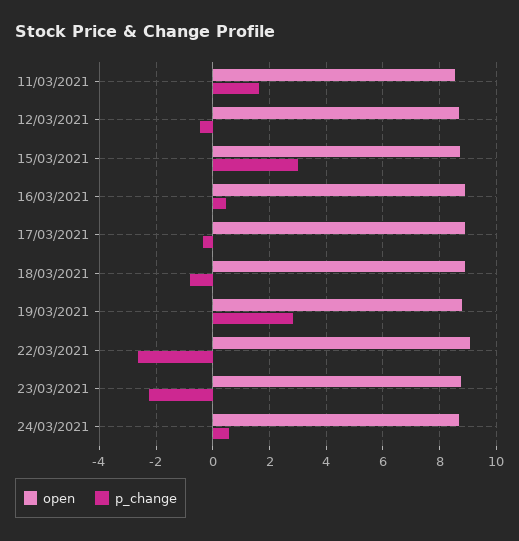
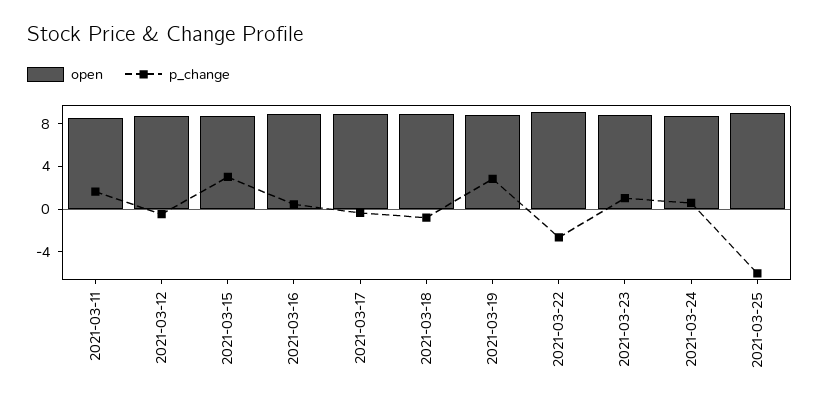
p_change, 23/03/2021: -2.25 -> 1
open, 2021-03-25: none -> 9
p_change, 2021-03-25: none -> -6

